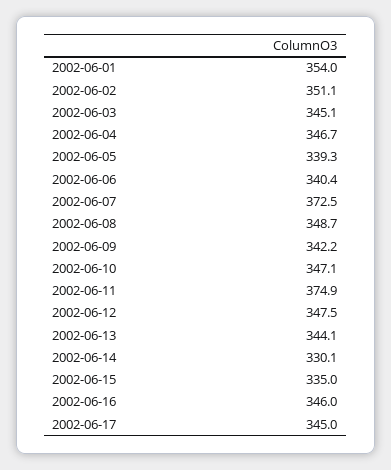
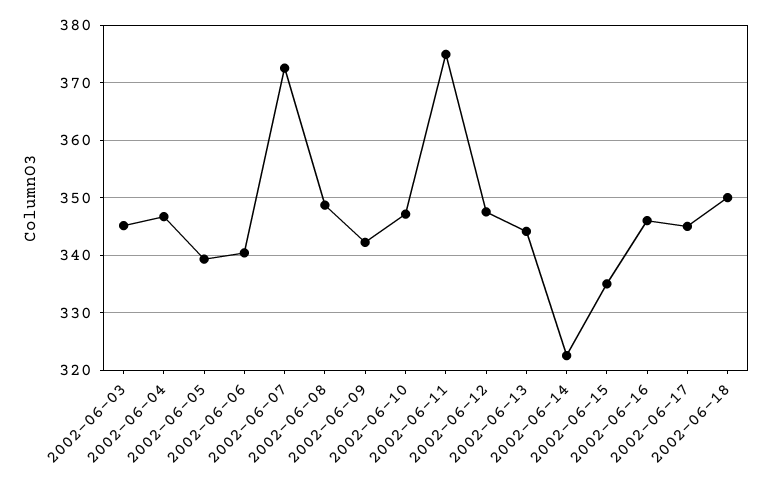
2002-06-01: 354 -> none
2002-06-02: 351.1 -> none
2002-06-14: 330.1 -> 322
2002-06-18: none -> 350

